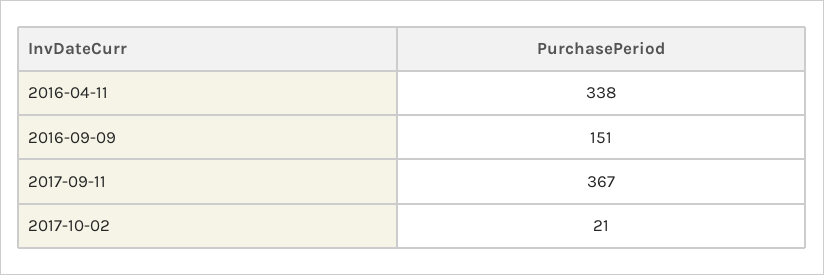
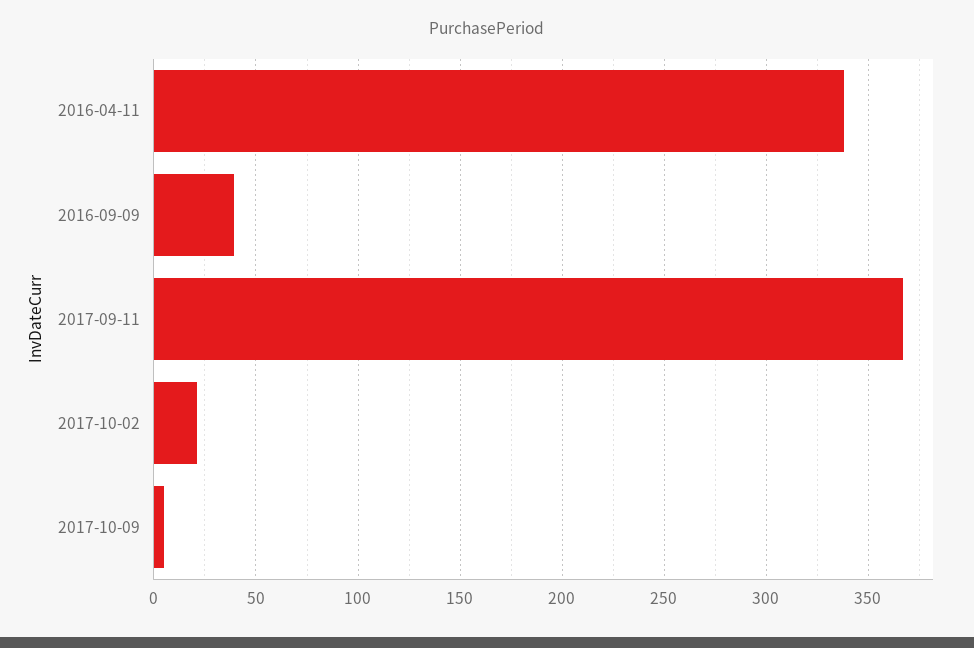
2016-09-09: 151 -> 40
2017-10-09: none -> 5

